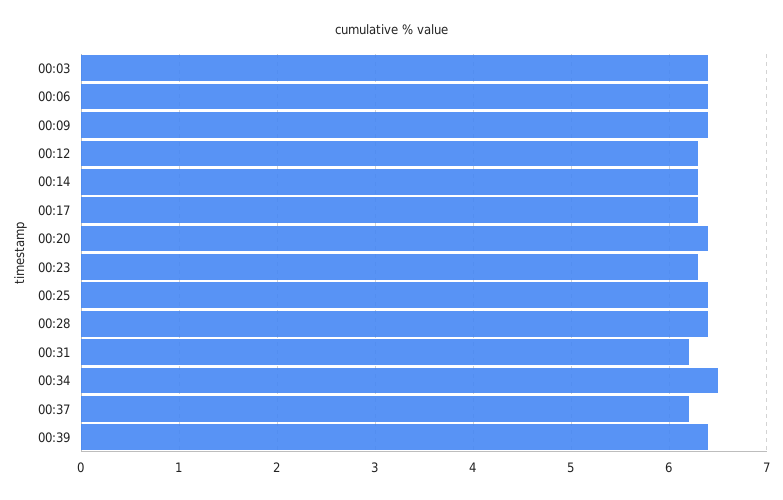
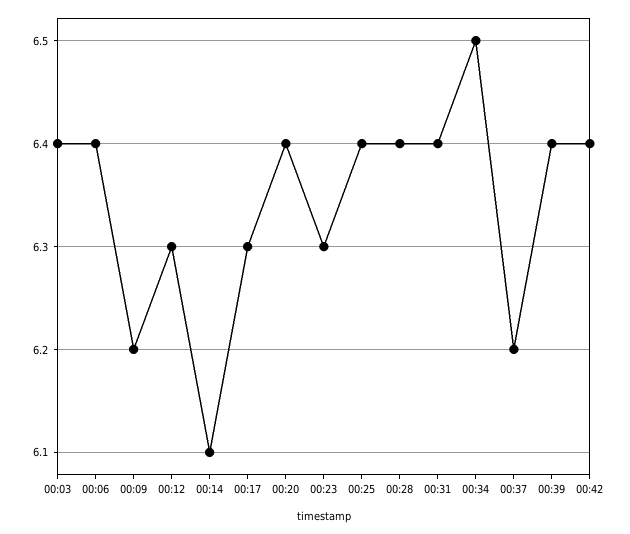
00:09: 6.4 -> 6.2
00:14: 6.3 -> 6.1
00:31: 6.2 -> 6.4
00:42: none -> 6.4

